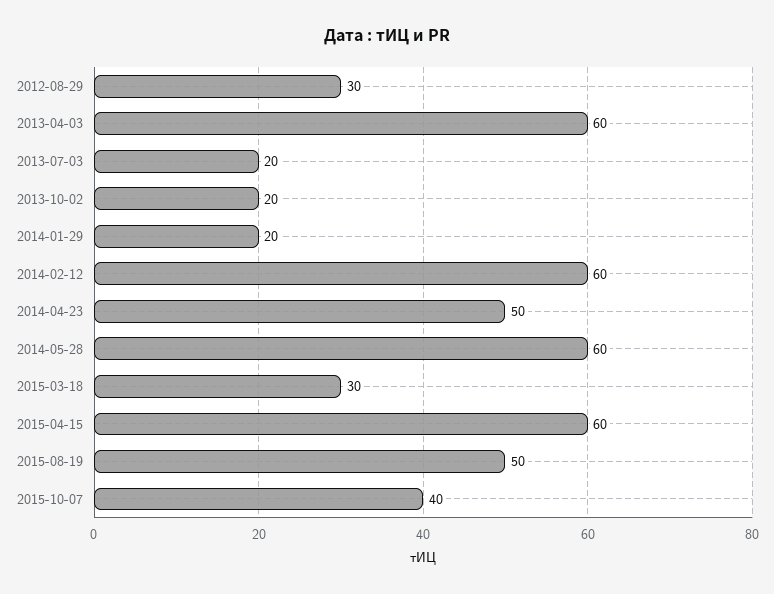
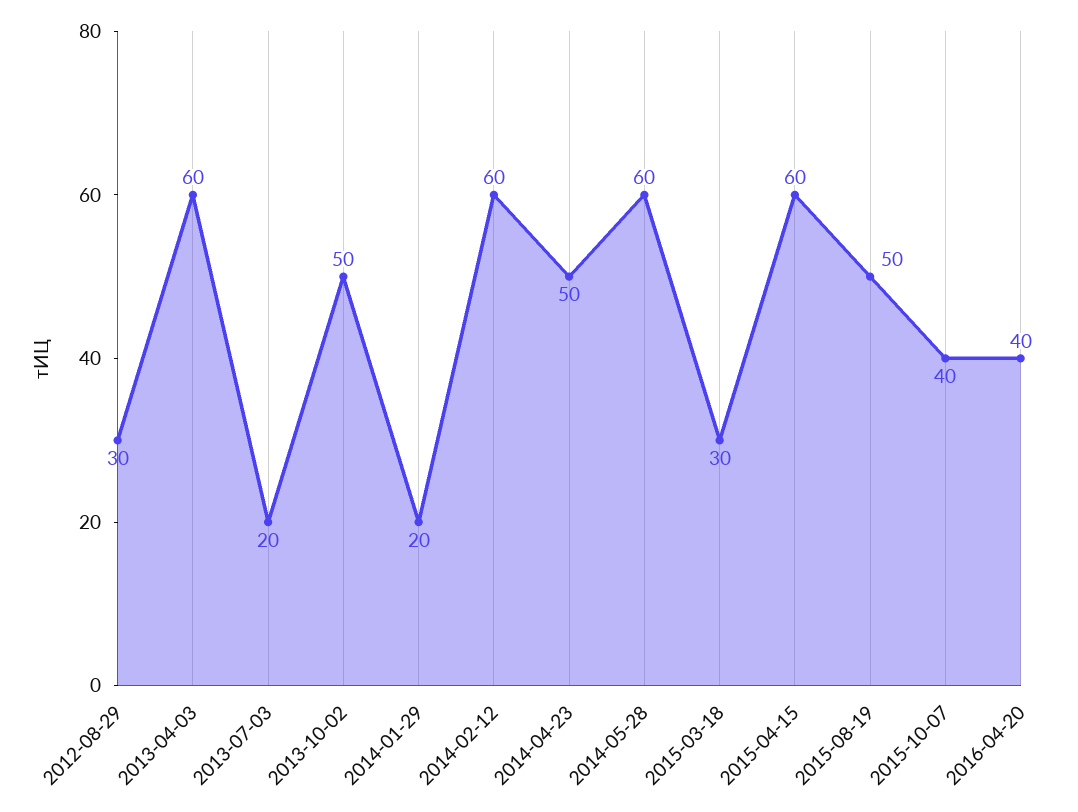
2013-10-02: 20 -> 50
2016-04-20: none -> 40

